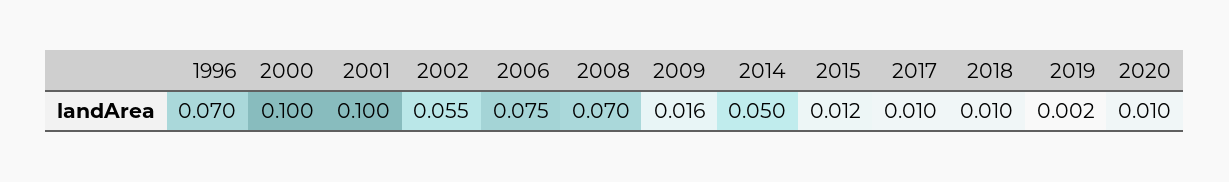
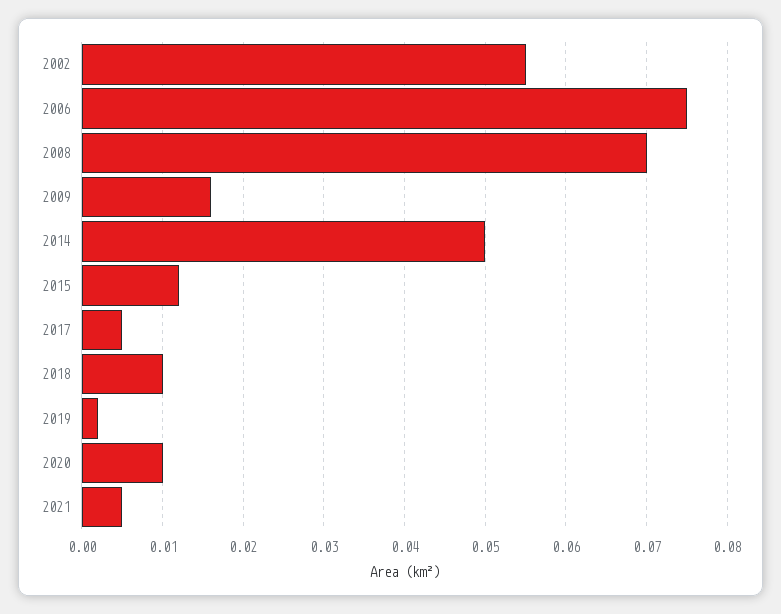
1996: 0.07 -> none
2000: 0.1 -> none
2001: 0.1 -> none
2017: 0.01 -> 0.005
2021: none -> 0.005

